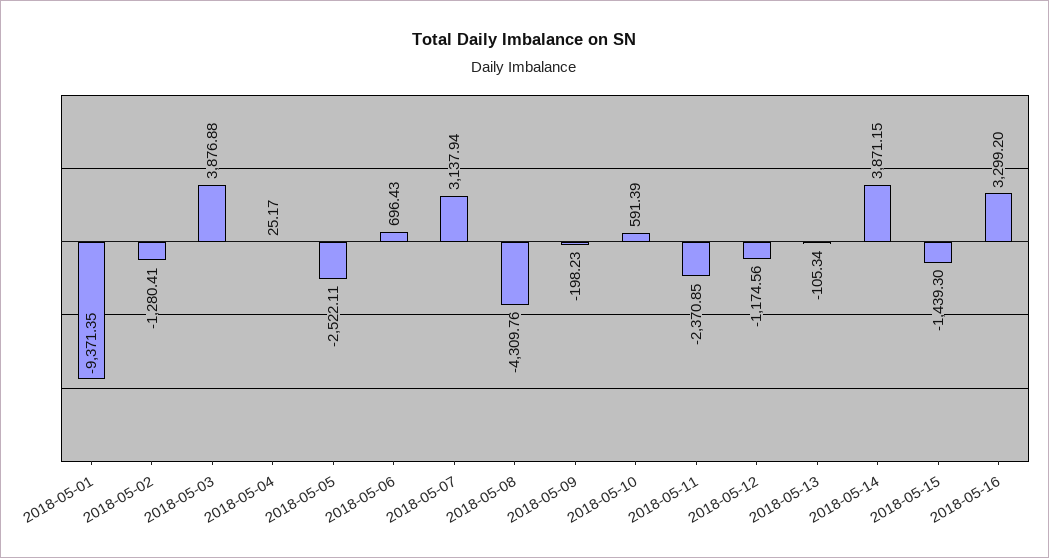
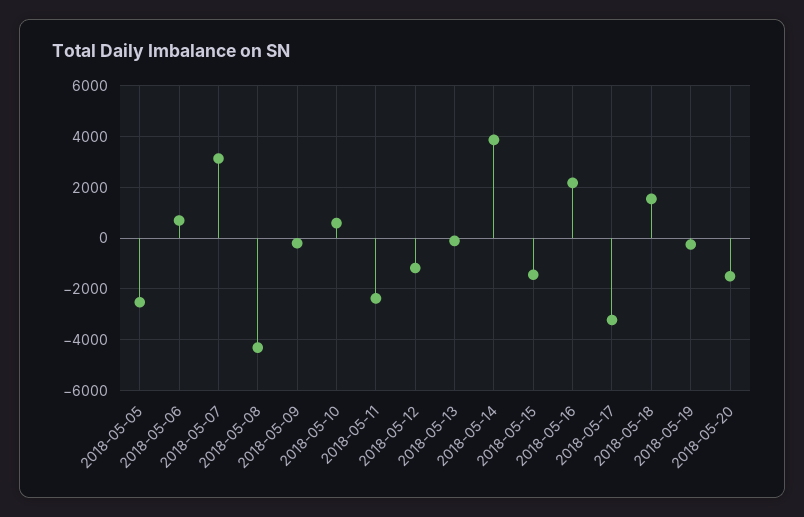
2018-05-01: -9371.35 -> none
2018-05-02: -1280.41 -> none
2018-05-03: 3876.88 -> none
2018-05-04: 25.17 -> none
2018-05-16: 3299.2 -> 2250
2018-05-17: none -> -3250
2018-05-18: none -> 1500
2018-05-19: none -> -250
2018-05-20: none -> -1500

